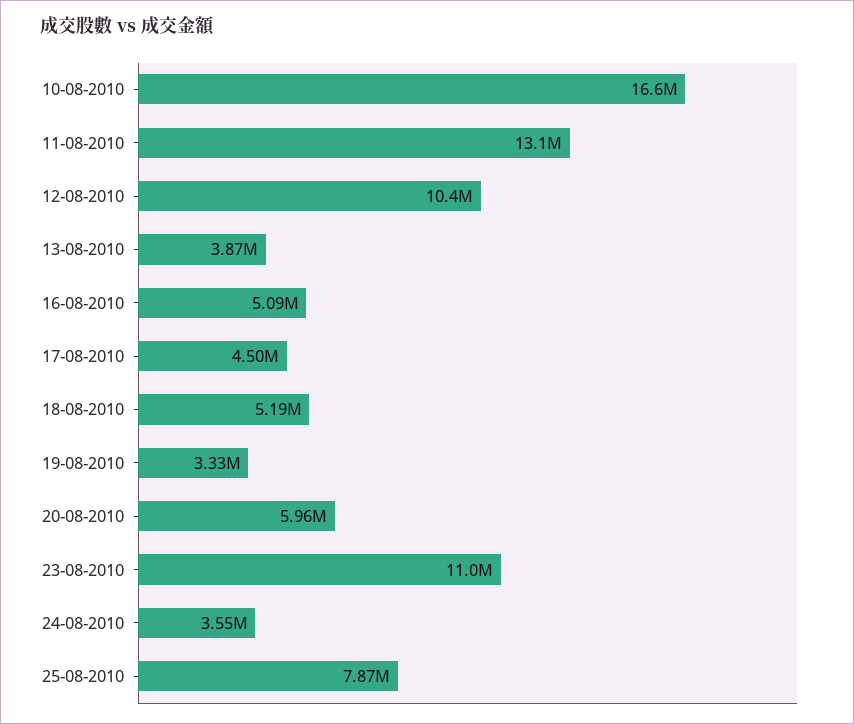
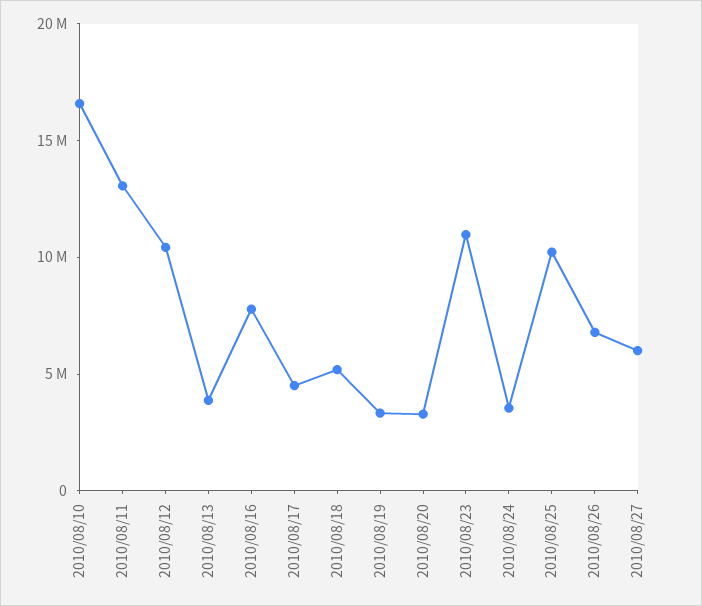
16-08-2010: 5090000 -> 8000000
20-08-2010: 5960000 -> 3000000
25-08-2010: 7870000 -> 10000000
2010/08/26: none -> 7000000
2010/08/27: none -> 6000000

